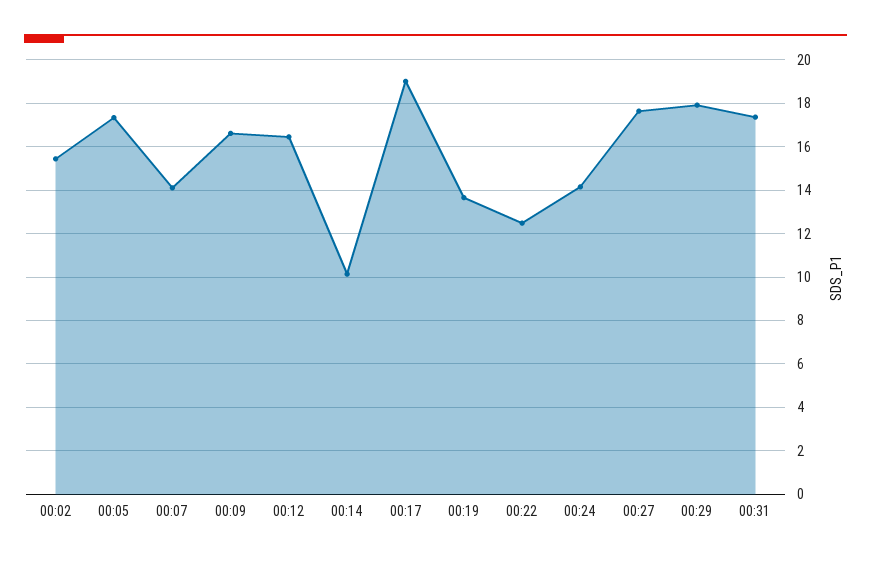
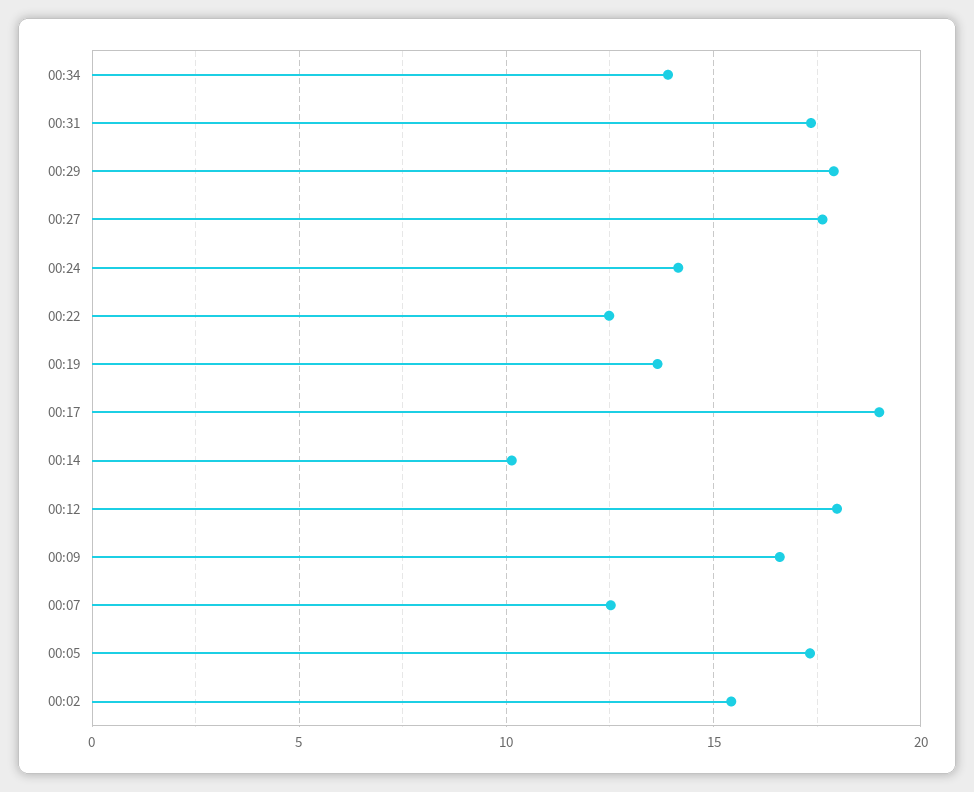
00:07: 14 -> 12.5
00:12: 16.5 -> 18
00:34: none -> 14

